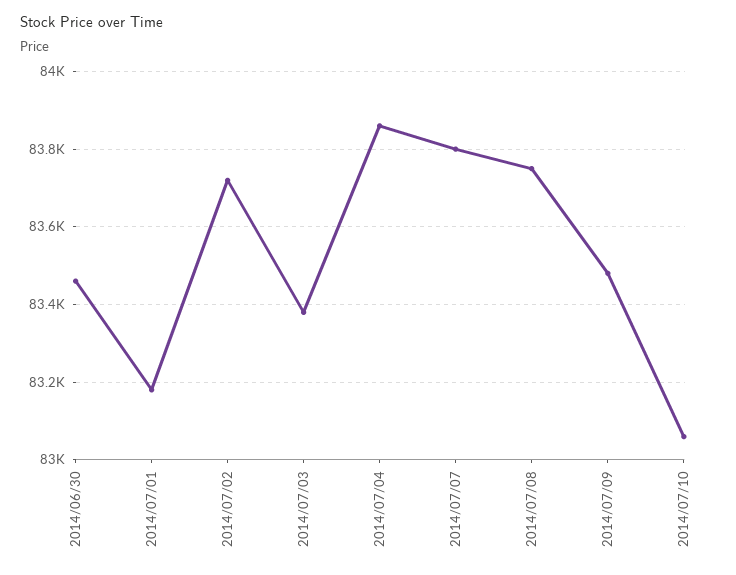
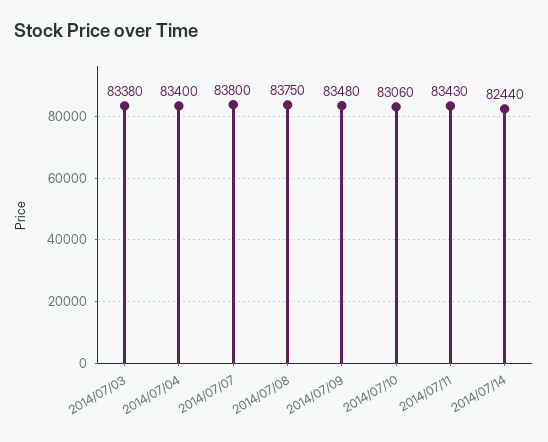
2014/06/30: 83460 -> none
2014/07/01: 83180 -> none
2014/07/02: 83720 -> none
2014/07/04: 83860 -> 83400
2014/07/11: none -> 83430
2014/07/14: none -> 82440

